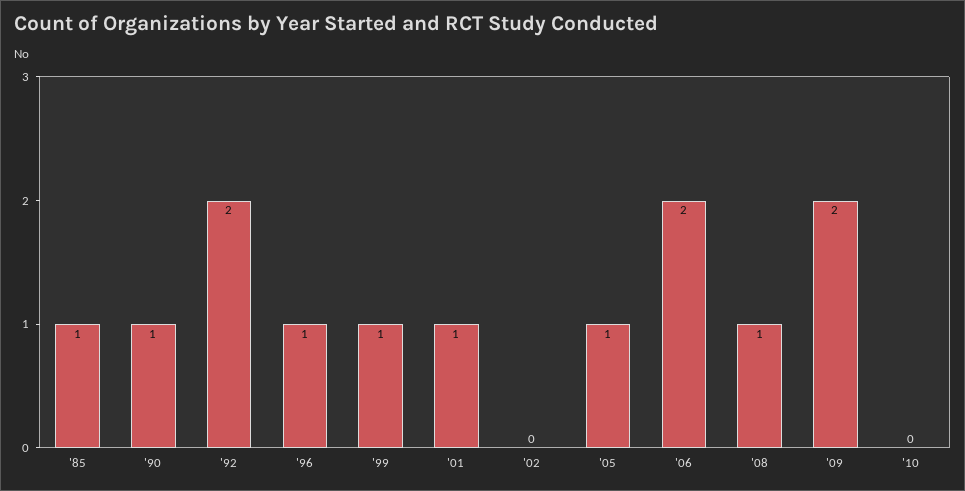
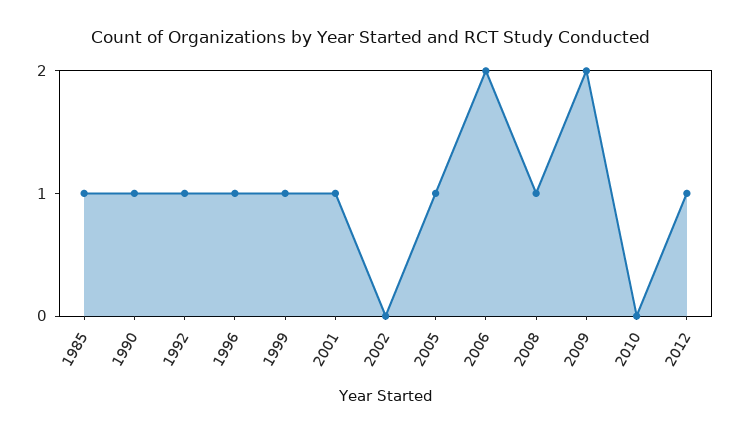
'92: 2 -> 1
2012: none -> 1

